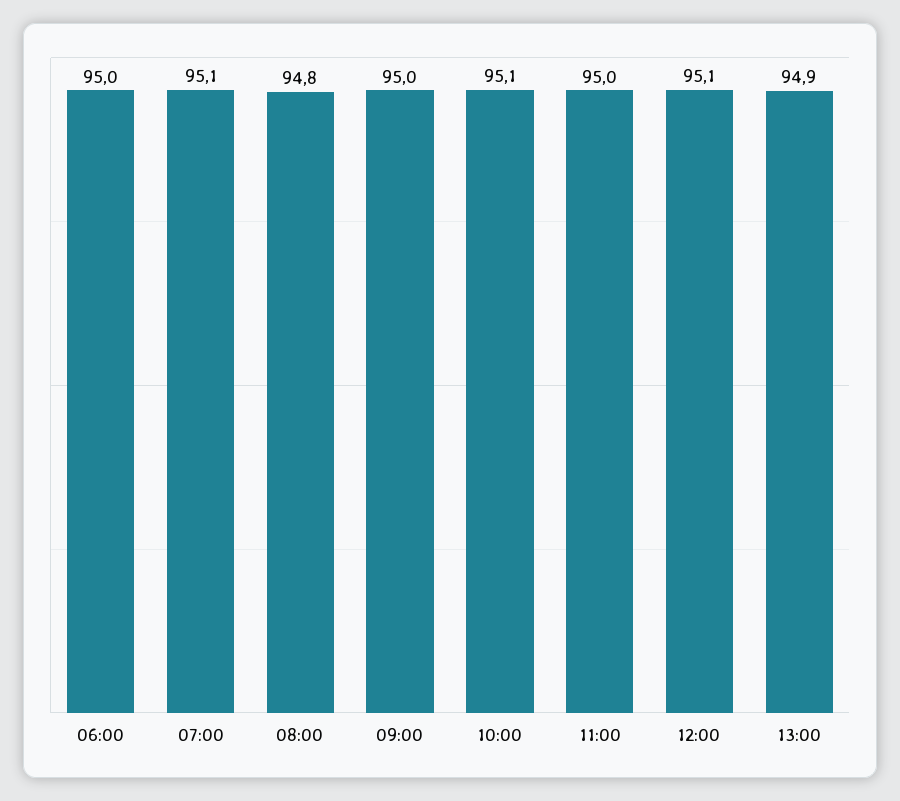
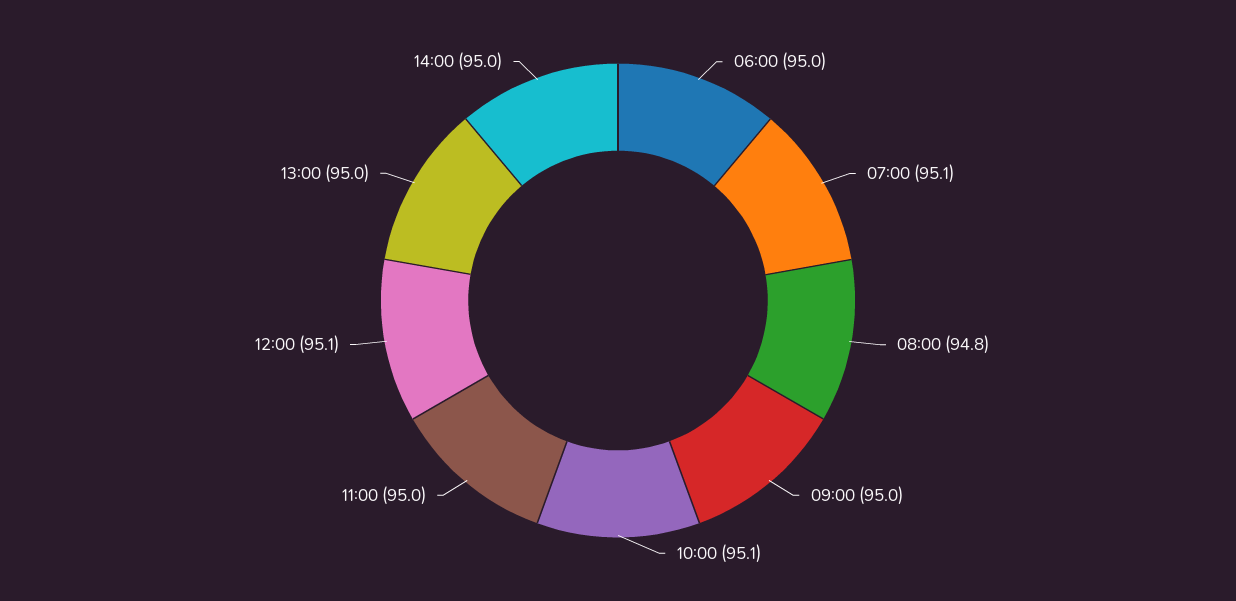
13:00: 94.9 -> 95
14:00: none -> 95

